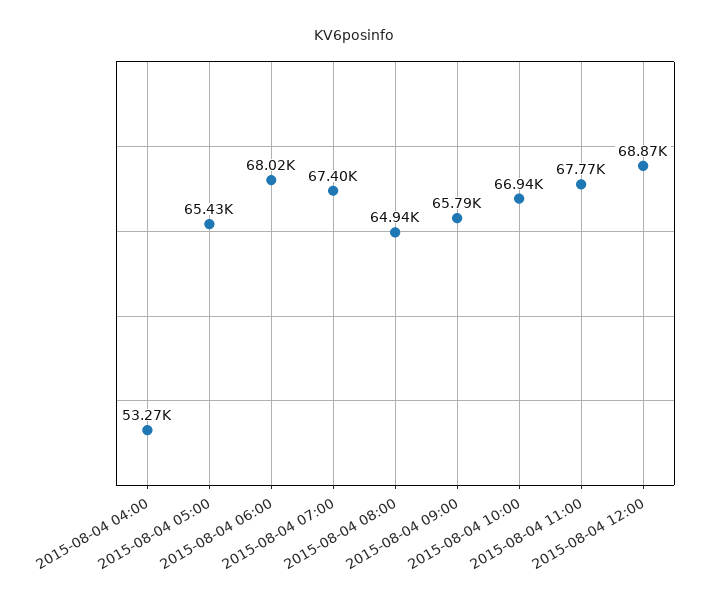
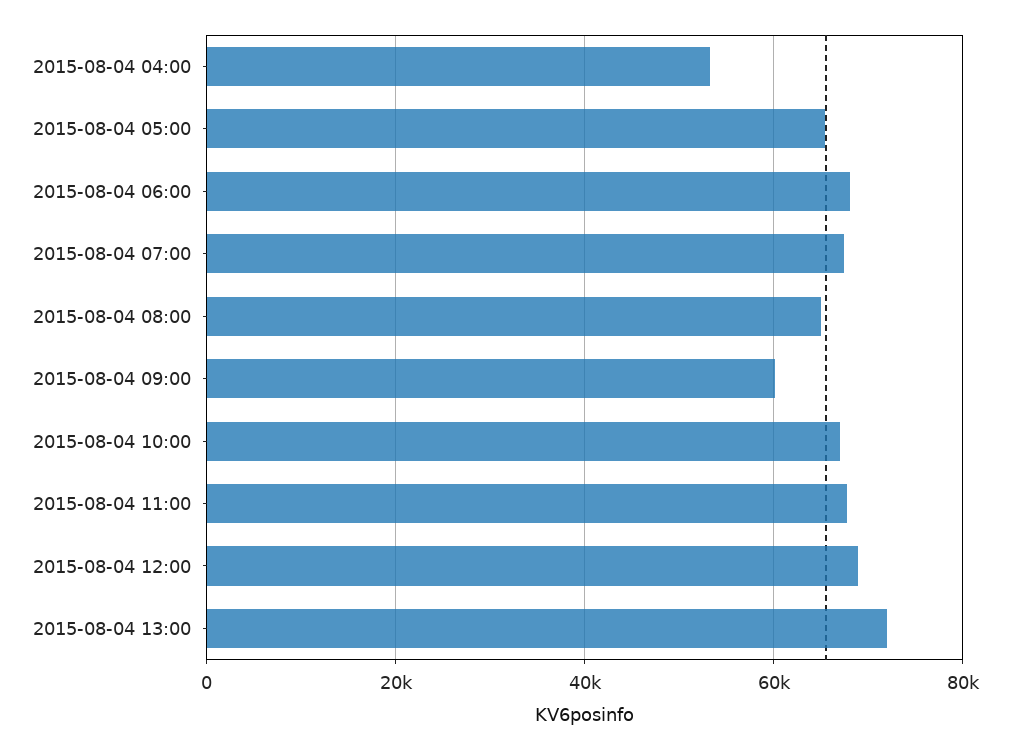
2015-08-04 09:00: 65790 -> 60000
2015-08-04 13:00: none -> 72000

